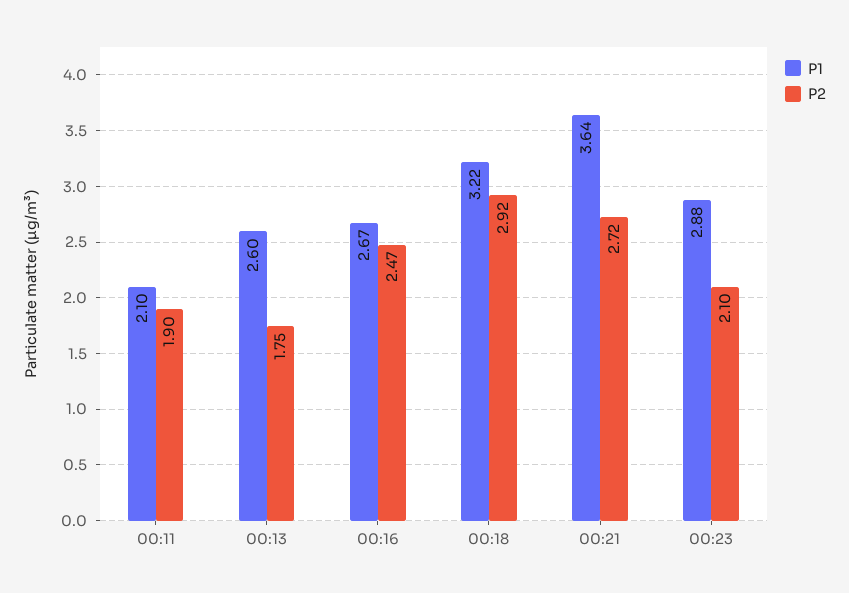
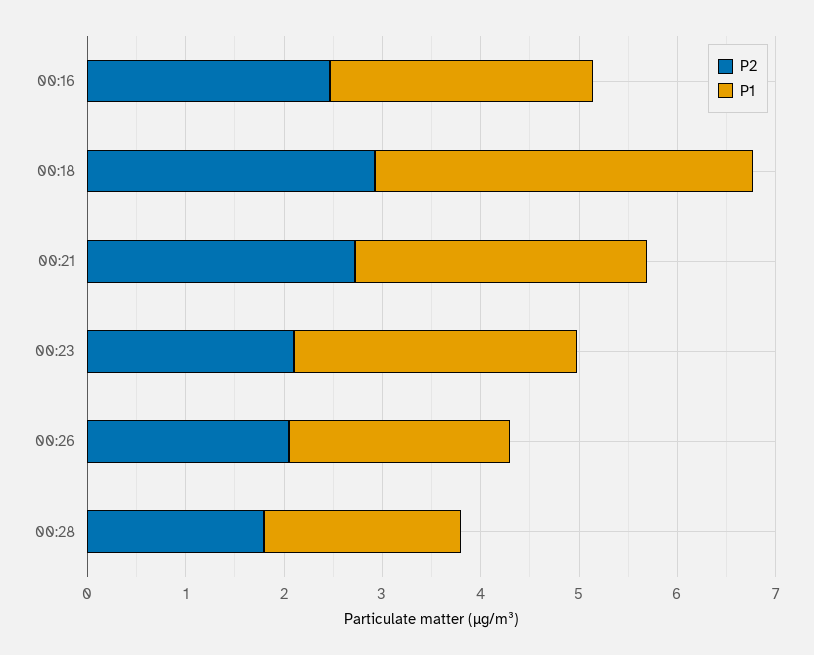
P1, 00:11: 2.1 -> none
P2, 00:11: 1.9 -> none
P1, 00:13: 2.6 -> none
P2, 00:13: 1.75 -> none
P1, 00:18: 3.22 -> 3.8
P1, 00:21: 3.64 -> 3
P2, 00:26: none -> 2
P1, 00:26: none -> 2.2
P2, 00:28: none -> 1.8
P1, 00:28: none -> 2

